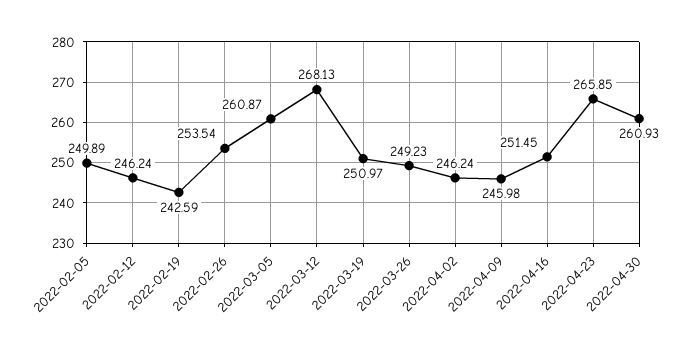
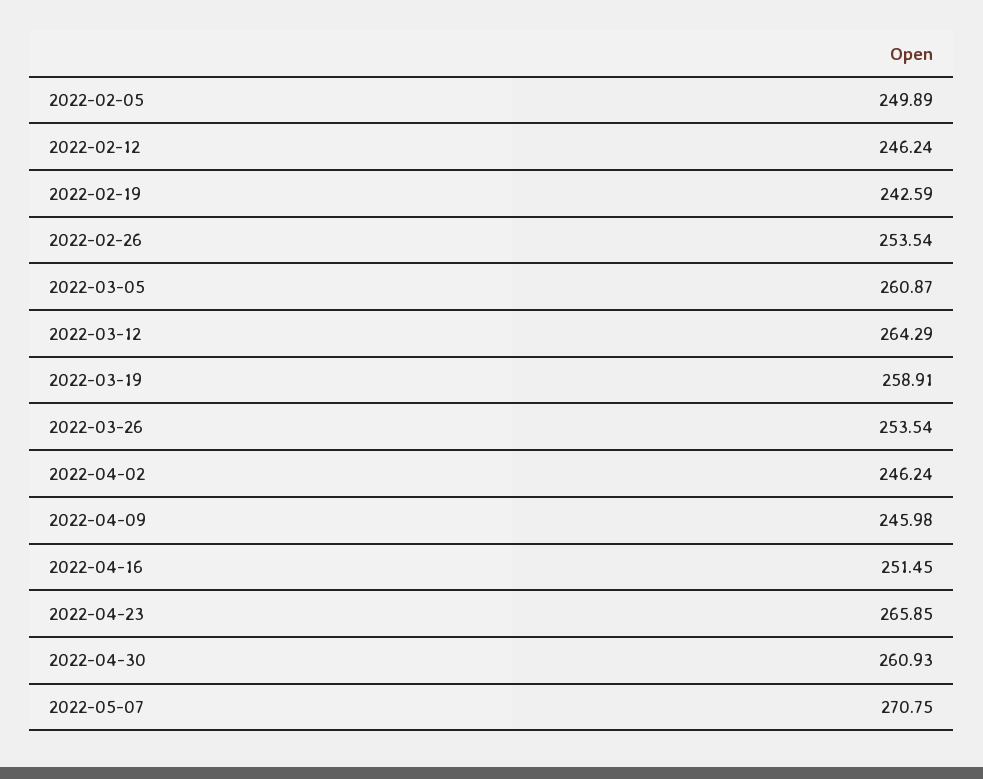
2022-03-12: 268.13 -> 264.29
2022-03-19: 250.97 -> 258.91
2022-03-26: 249.23 -> 253.54
2022-05-07: none -> 270.75

